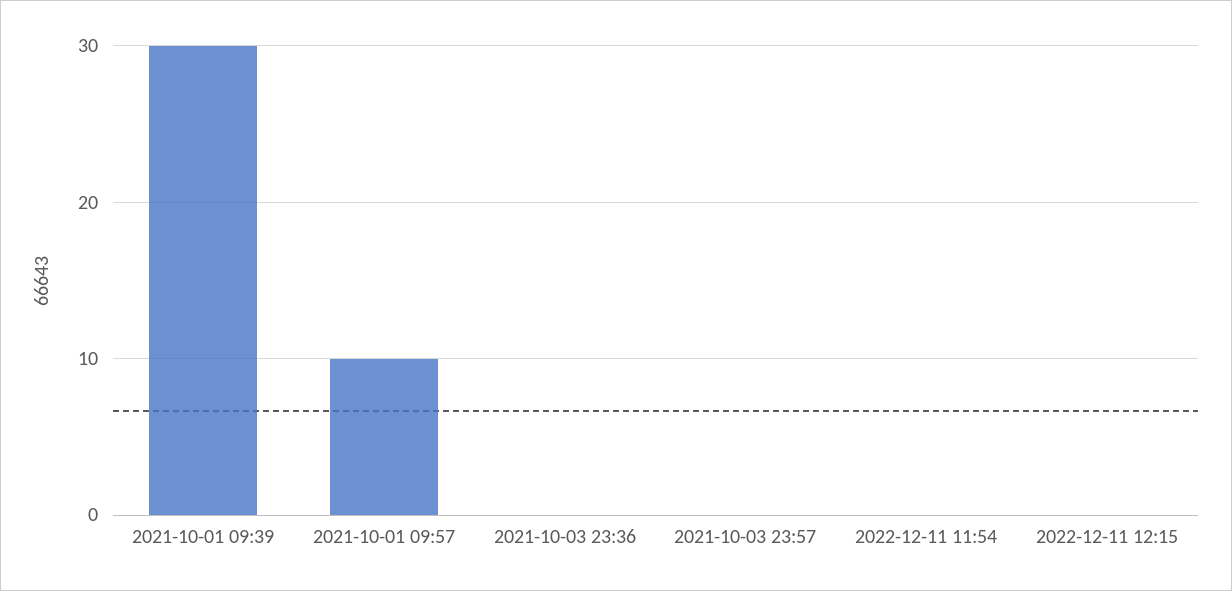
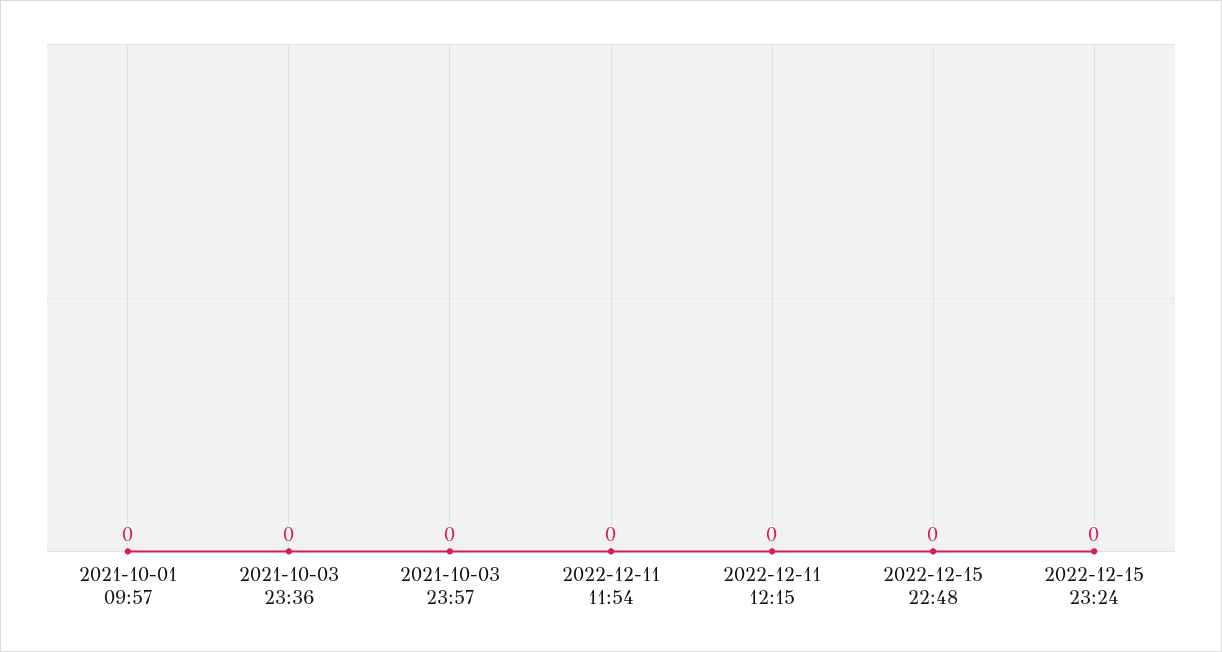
2021-10-01 09:39: 30 -> none
2021-10-01 09:57: 10 -> 0
2022-12-15 22:48: none -> 0
2022-12-15 23:24: none -> 0

